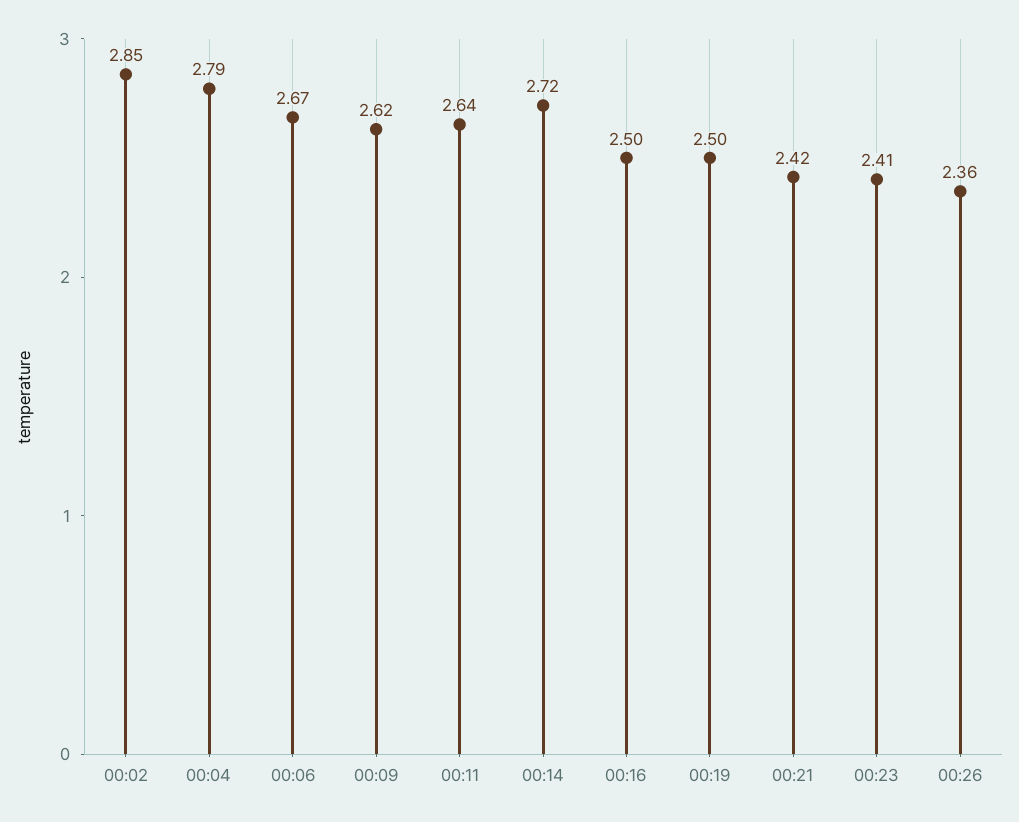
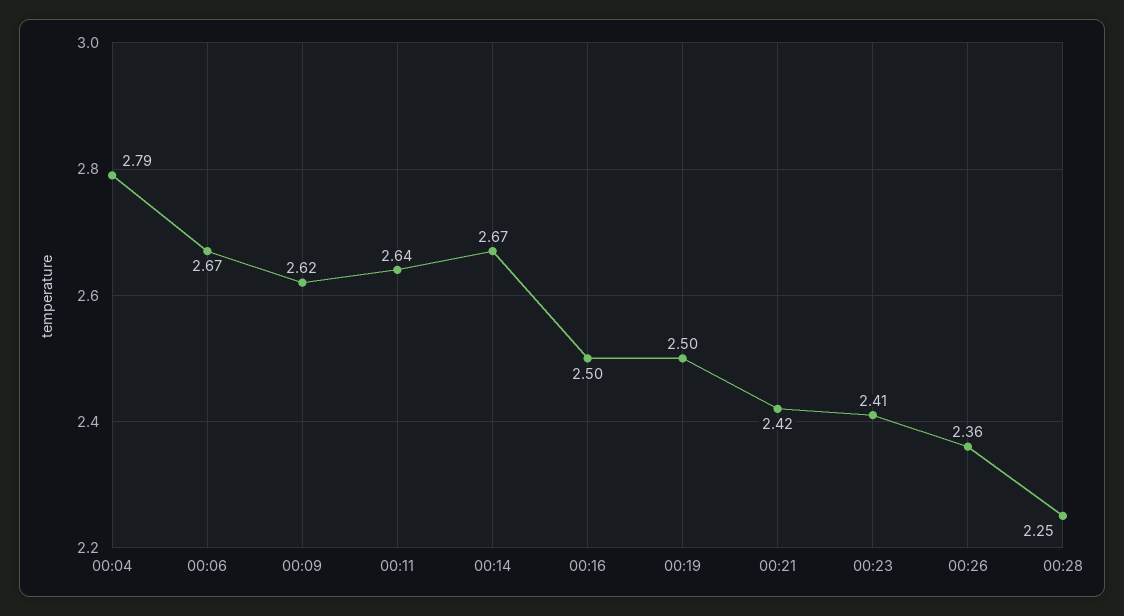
00:02: 2.85 -> none
00:14: 2.72 -> 2.67
00:28: none -> 2.25

